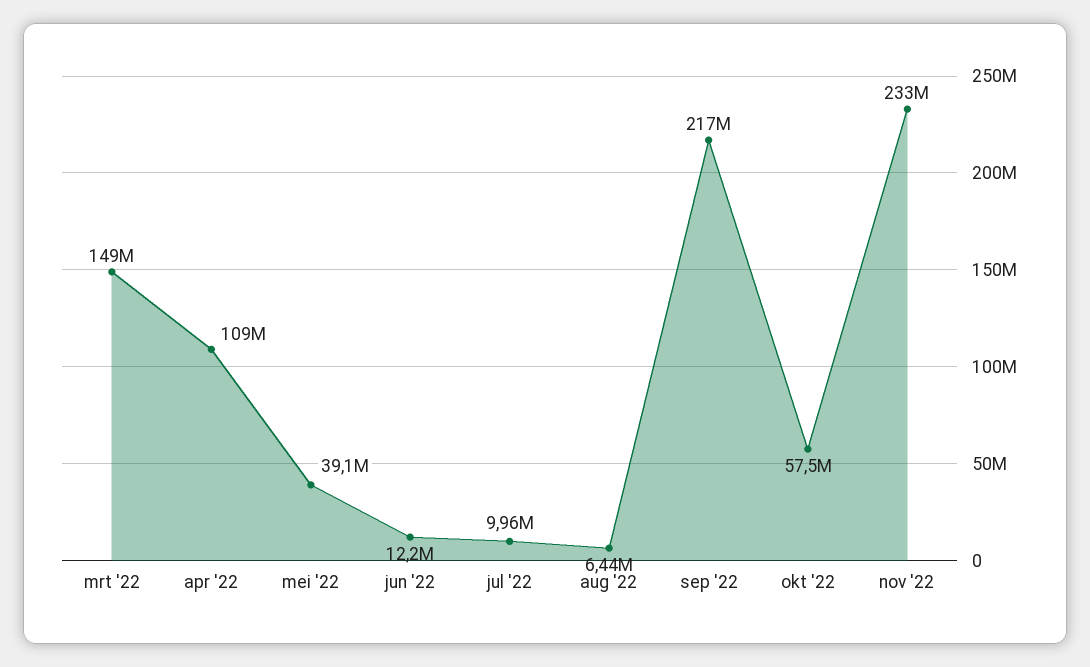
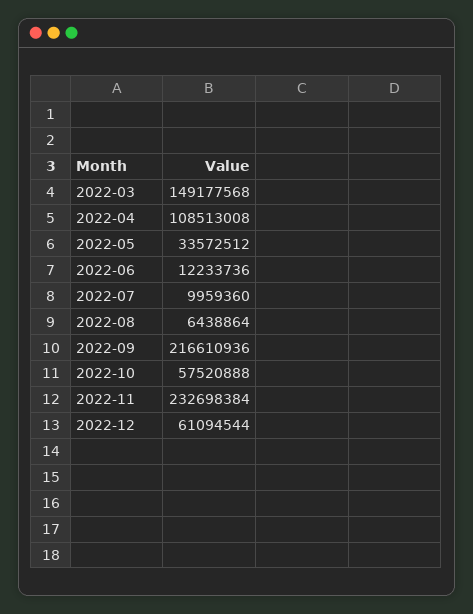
mei '22: 39100000 -> 33572512
2022-12: none -> 61094544

